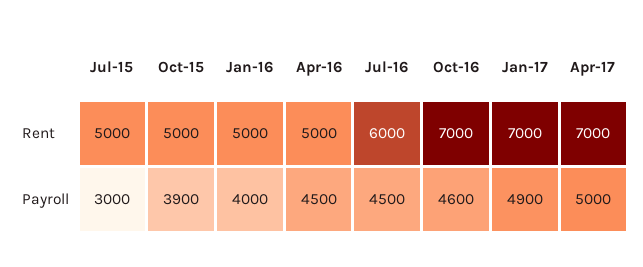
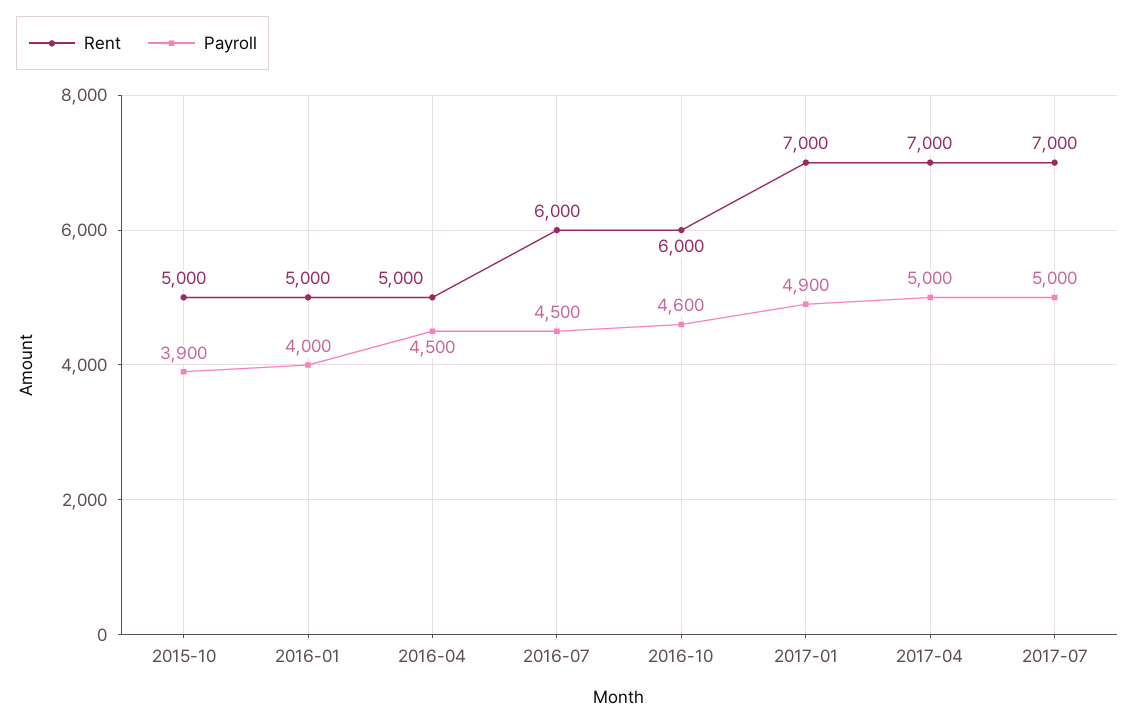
Rent, Jul-15: 5000 -> none
Rent, Oct-16: 7000 -> 6000
Payroll, Jul-15: 3000 -> none
Rent, 2017-07: none -> 7000
Payroll, 2017-07: none -> 5000

